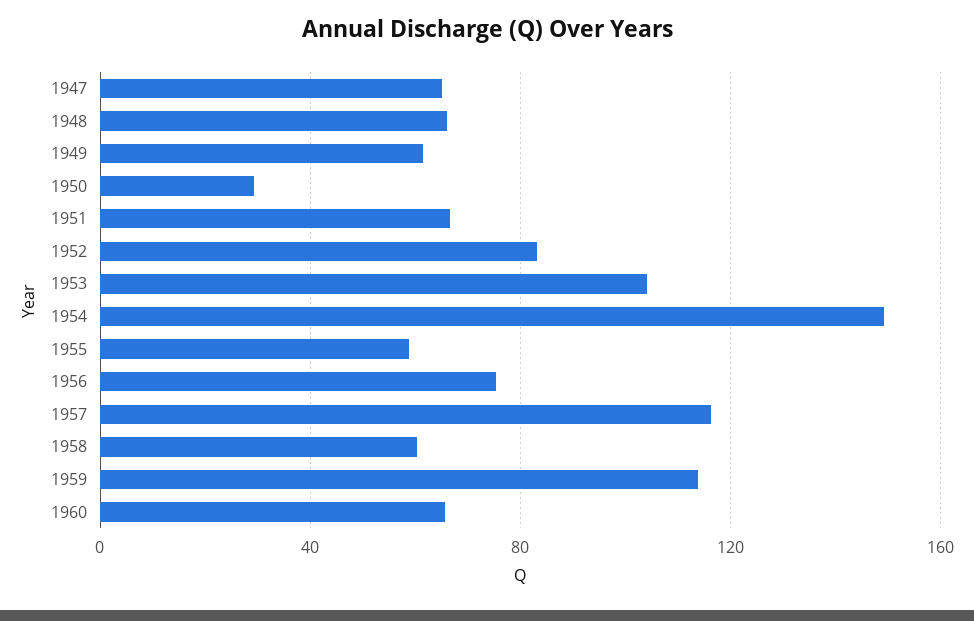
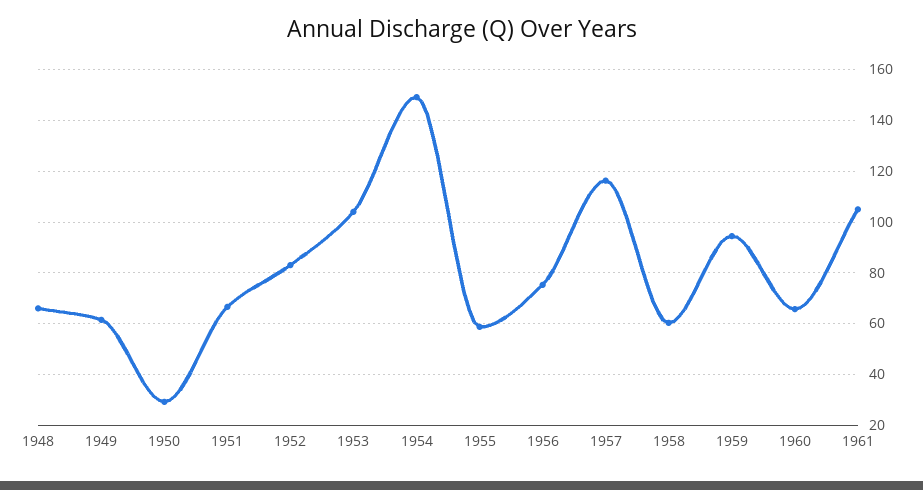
1947: 65 -> none
1959: 115 -> 95
1961: none -> 105

